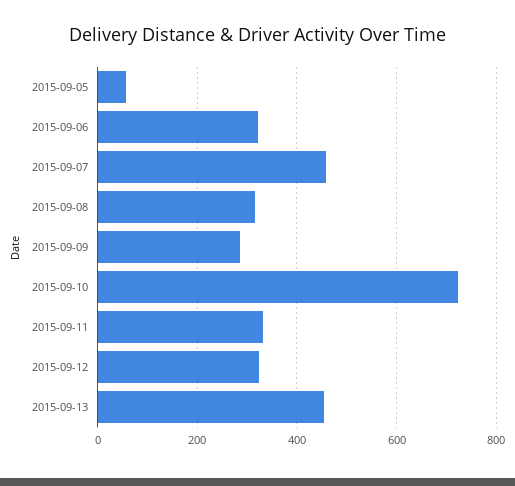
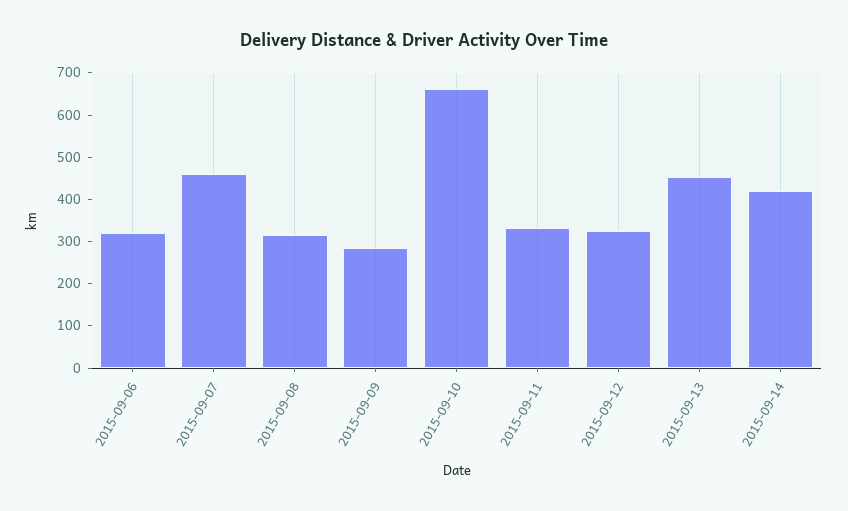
2015-09-05: 60 -> none
2015-09-10: 720 -> 660
2015-09-14: none -> 420

